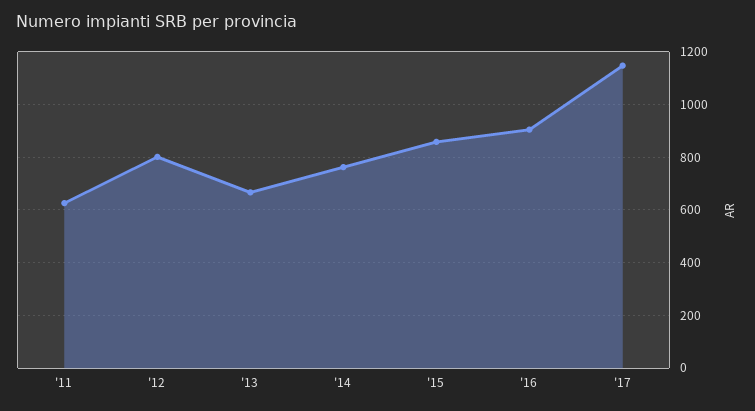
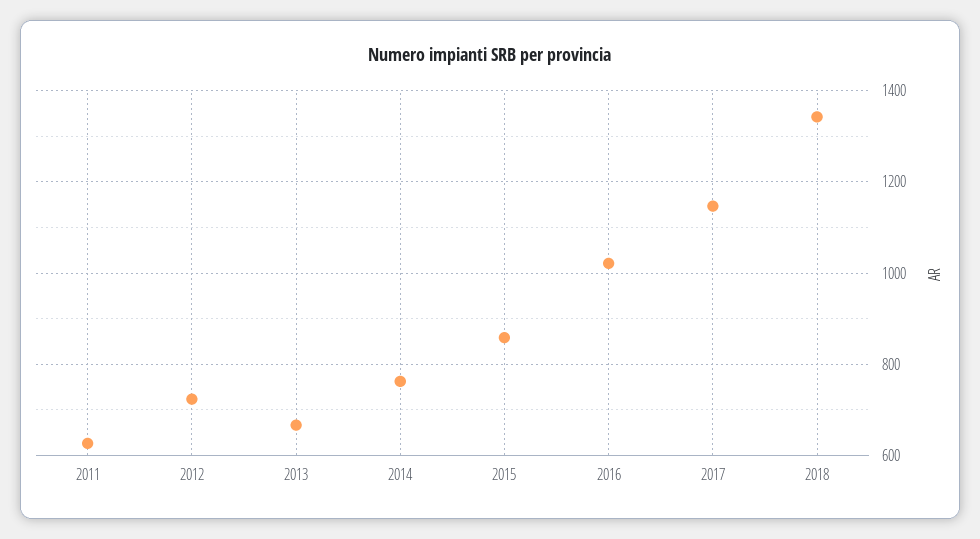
'12: 800 -> 720
'16: 900 -> 1020
2018: none -> 1340

